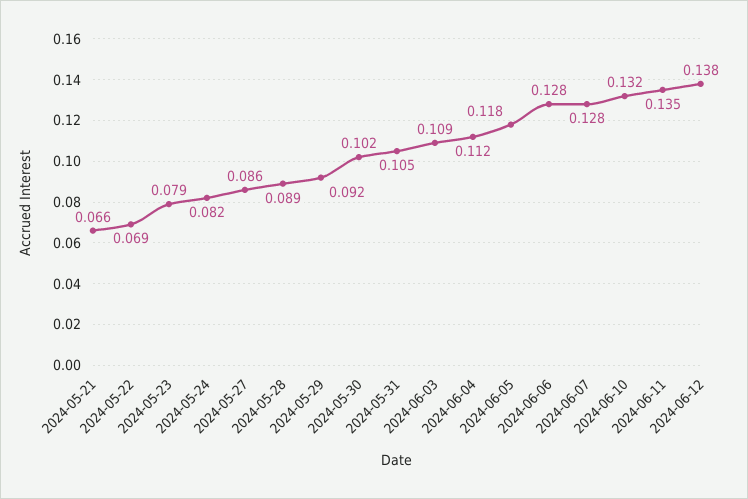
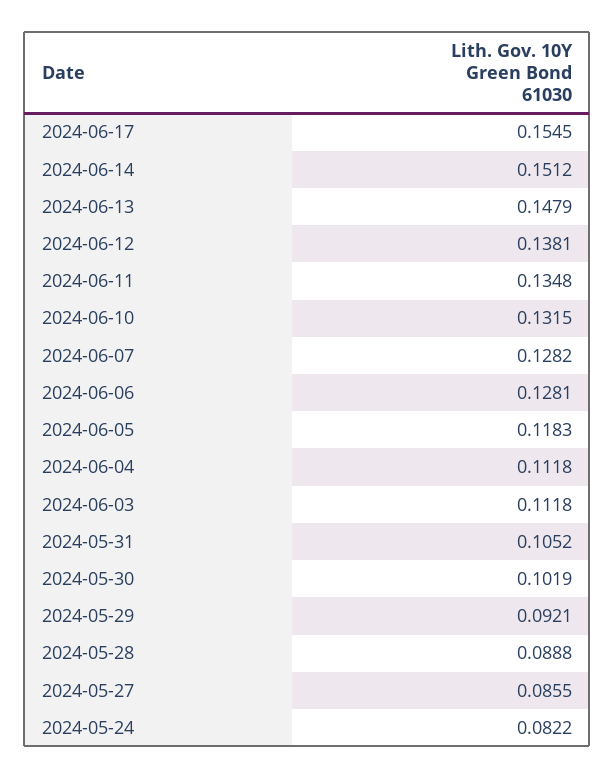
2024-05-21: 0.066 -> none
2024-05-22: 0.069 -> none
2024-05-23: 0.079 -> none
2024-06-03: 0.109 -> 0.1118
2024-06-17: none -> 0.1545
2024-06-14: none -> 0.1512
2024-06-13: none -> 0.1479

